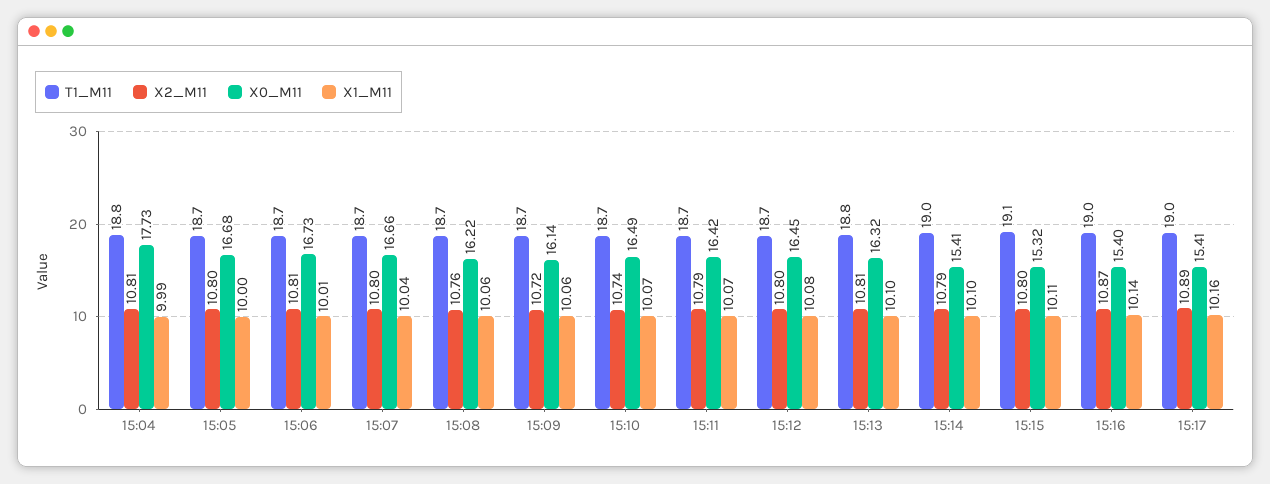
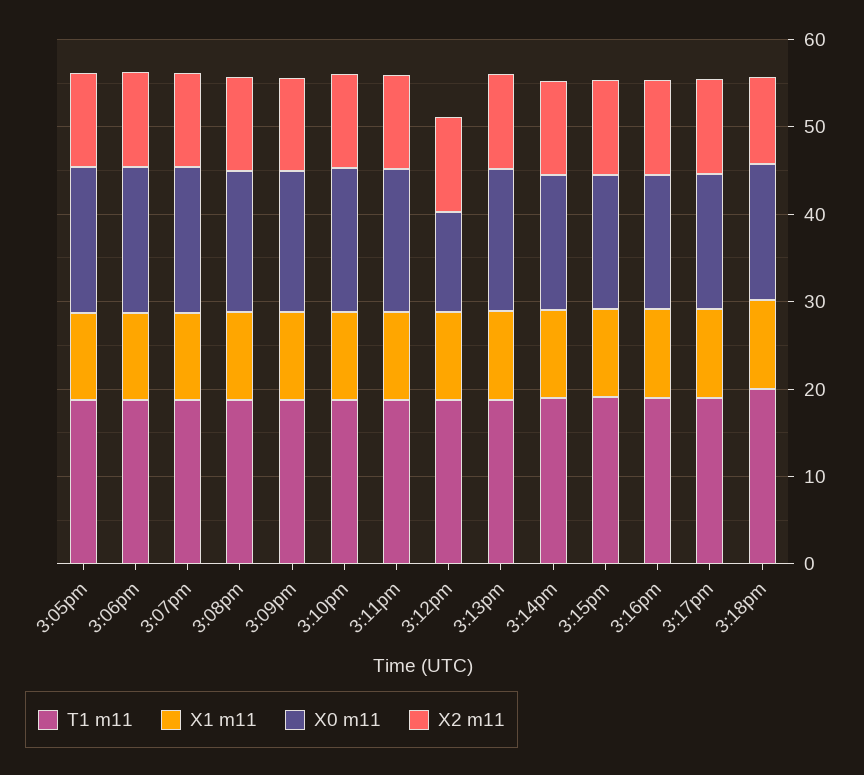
T1_M11, 15:04: 18.8 -> none
X2_M11, 15:04: 10.81 -> none
X0_M11, 15:04: 17.73 -> none
X1_M11, 15:04: 9.99 -> none
X0_M11, 15:12: 16.45 -> 12
T1_M11, 3:18pm: none -> 20
X1_M11, 3:18pm: none -> 10
X0_M11, 3:18pm: none -> 16
X2_M11, 3:18pm: none -> 10

